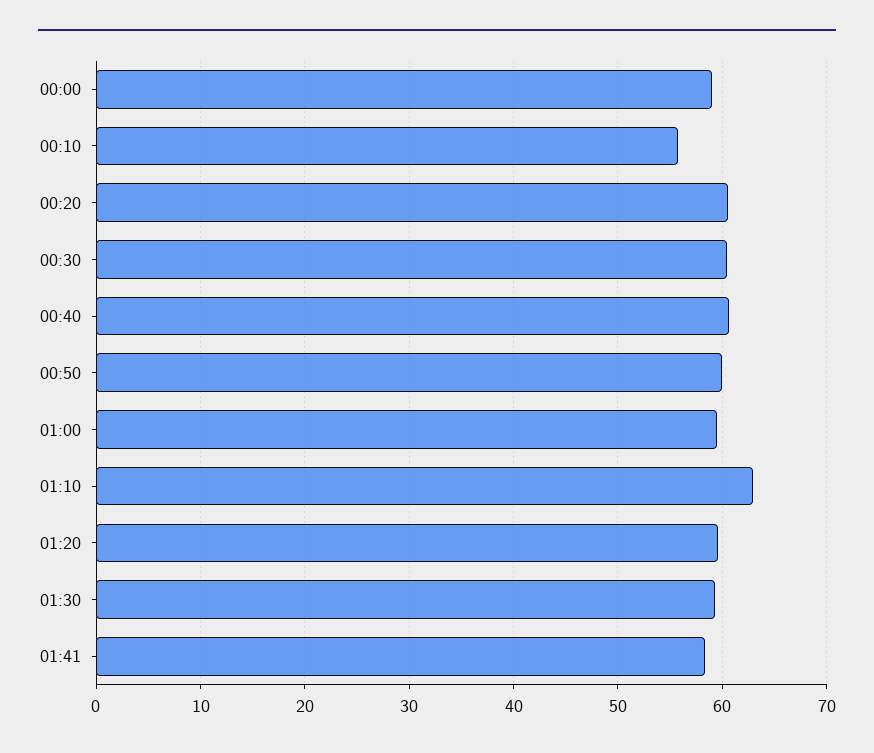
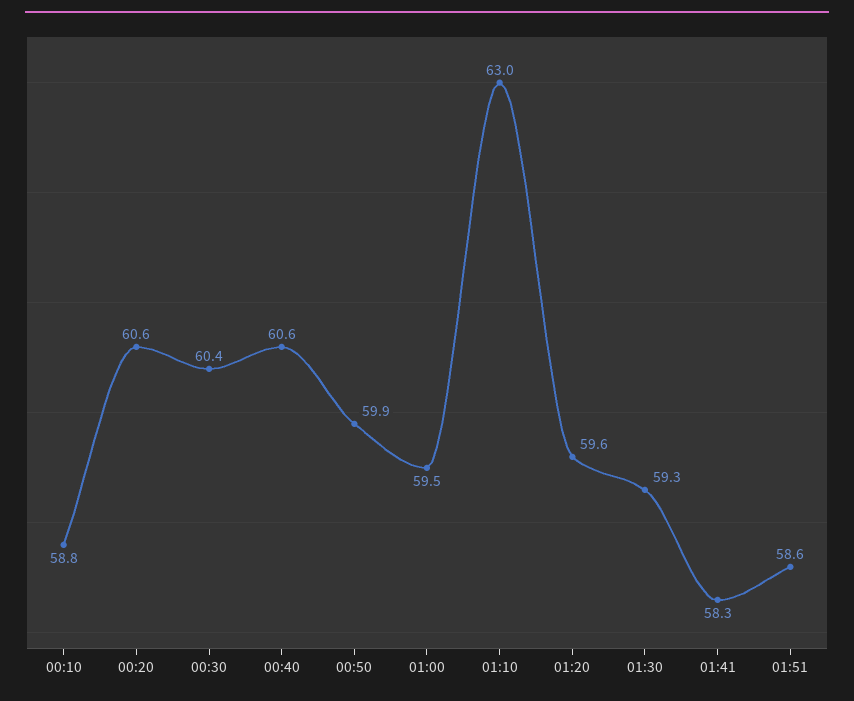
00:00: 59 -> none
00:10: 56 -> 58.8
01:51: none -> 58.6

